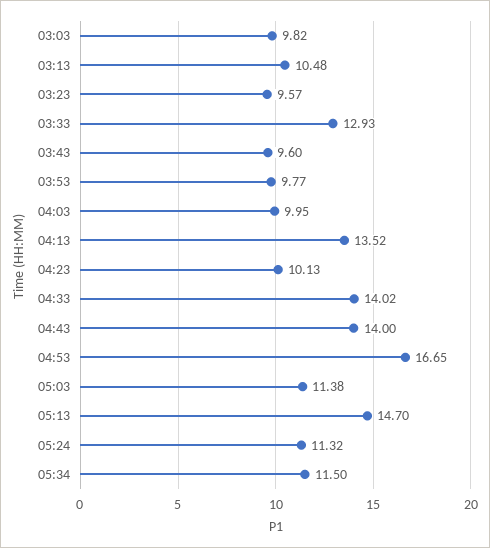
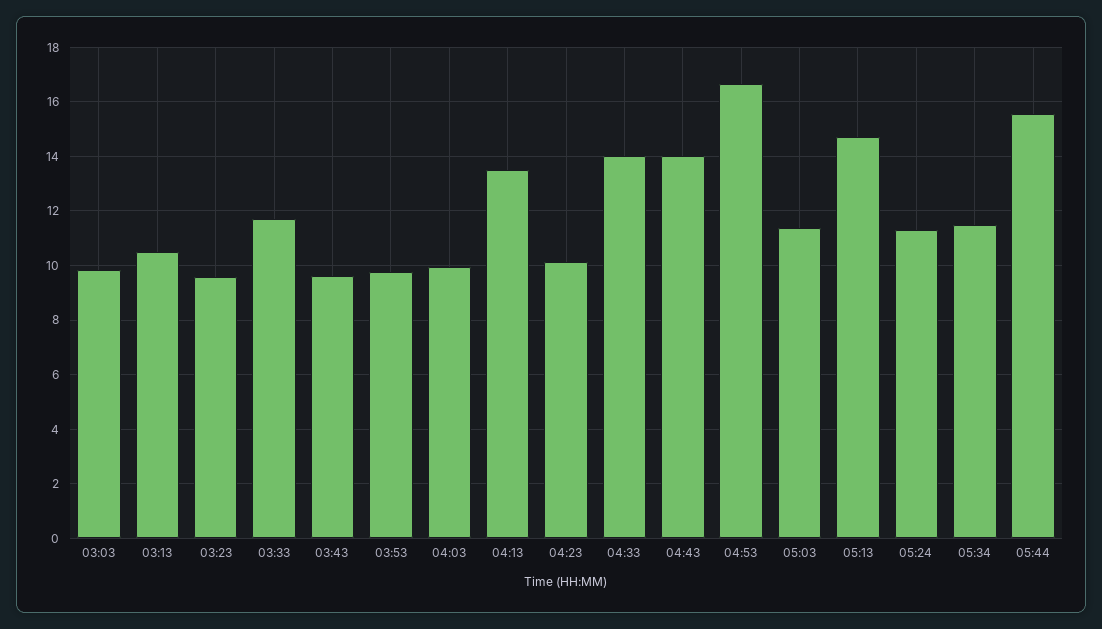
03:33: 12.93 -> 11.75
05:44: none -> 15.5

